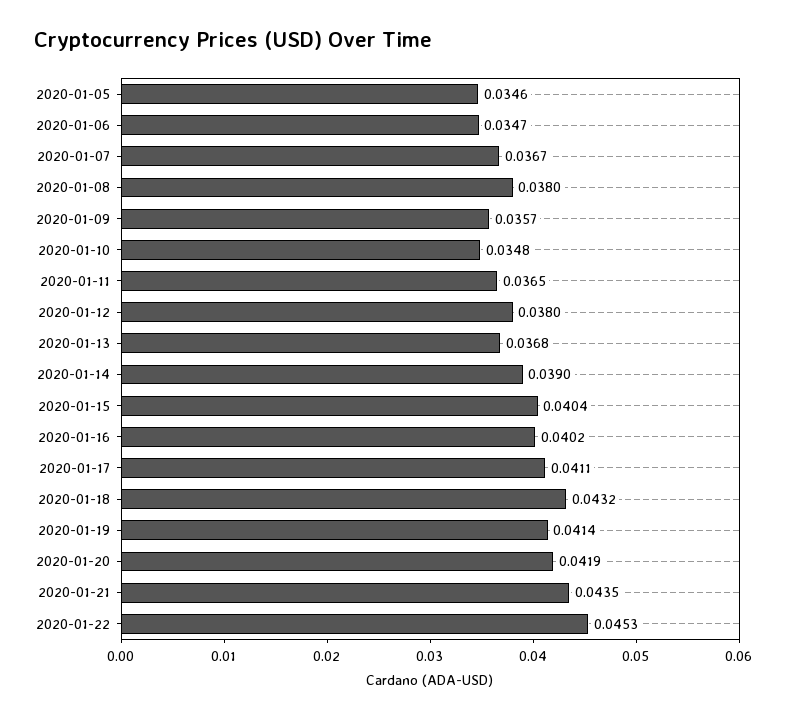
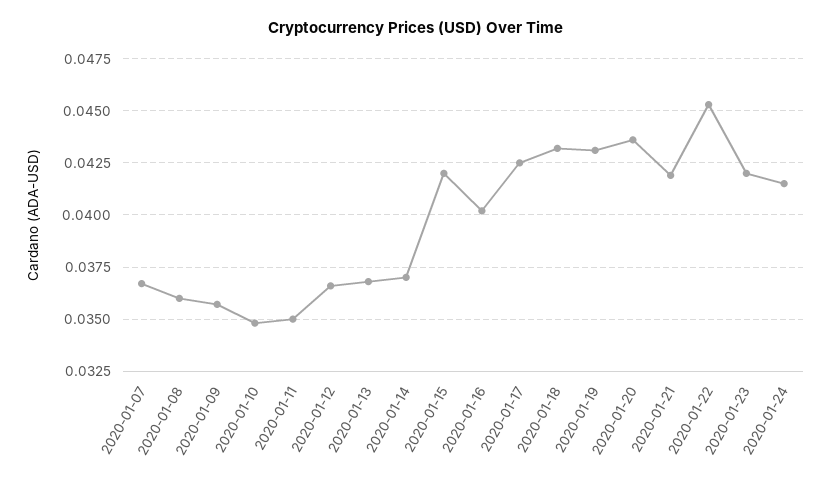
2020-01-05: 0.0346 -> none
2020-01-06: 0.0347 -> none
2020-01-08: 0.038 -> 0.036
2020-01-11: 0.0365 -> 0.035
2020-01-12: 0.038 -> 0.0365
2020-01-14: 0.039 -> 0.037
2020-01-15: 0.0404 -> 0.042
2020-01-17: 0.0411 -> 0.0425
2020-01-19: 0.0414 -> 0.043
2020-01-20: 0.0419 -> 0.0435
2020-01-21: 0.0435 -> 0.042
2020-01-23: none -> 0.042
2020-01-24: none -> 0.0415

